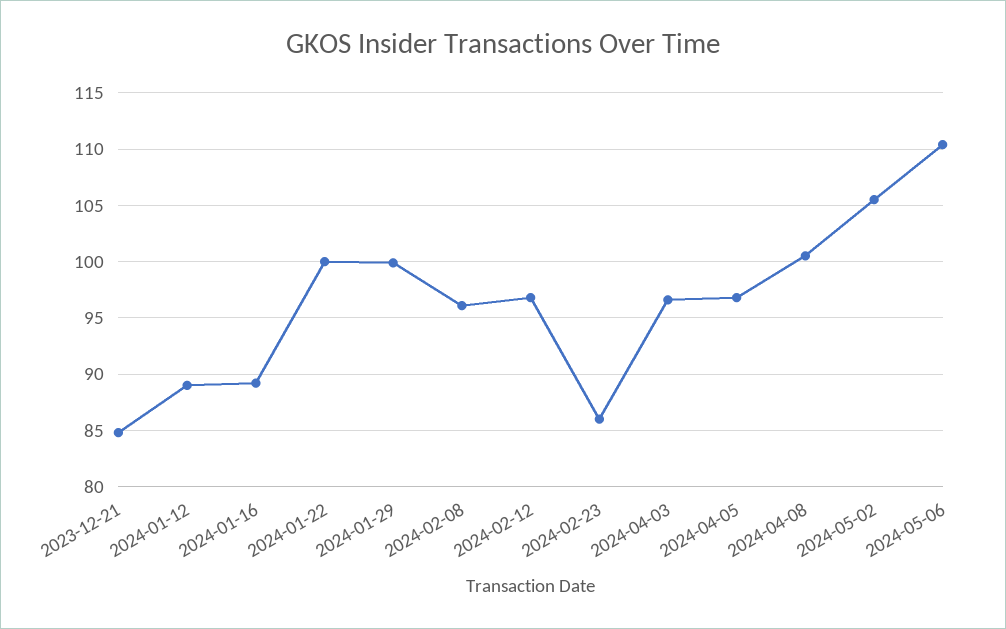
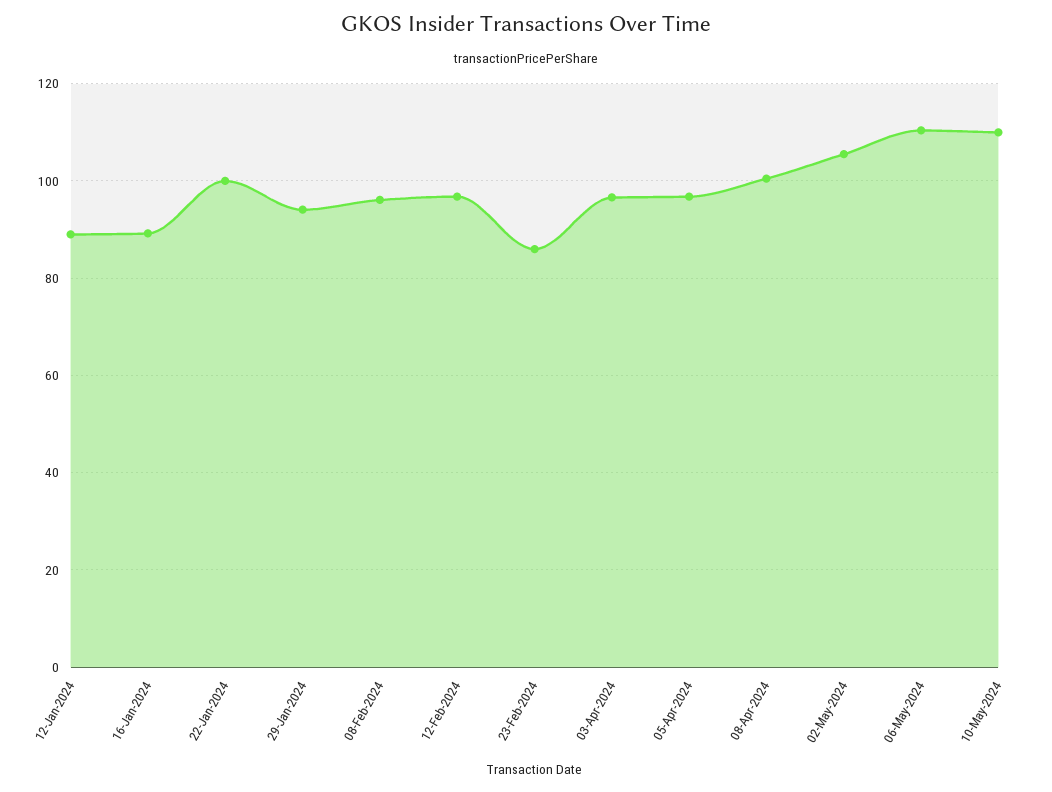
2023-12-21: 85 -> none
2024-01-29: 100 -> 94
10-May-2024: none -> 110

